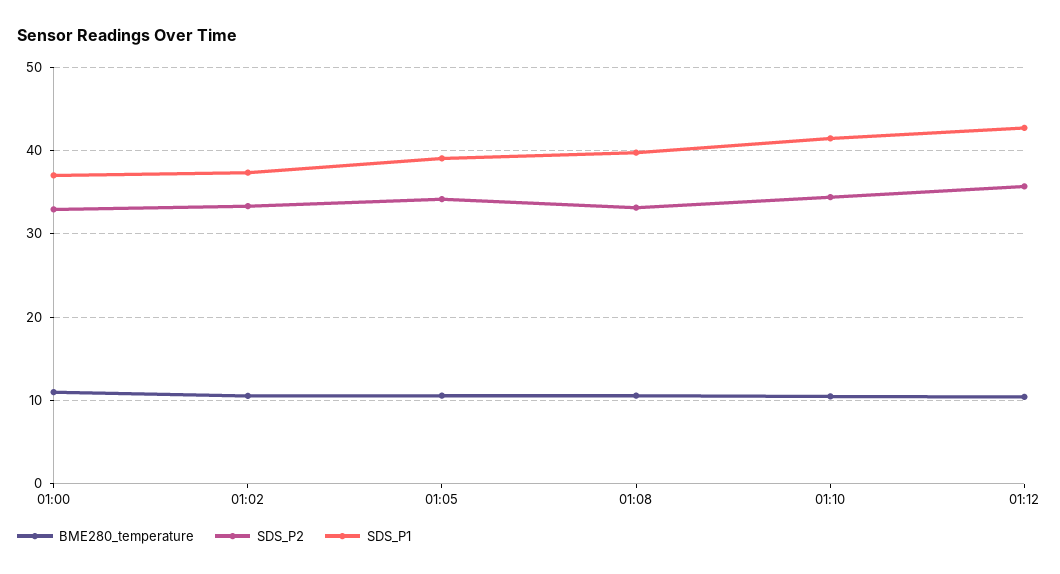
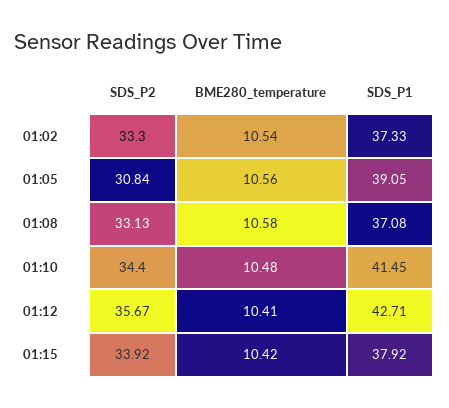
BME280_temperature, 01:00: 11 -> none
SDS_P2, 01:00: 33 -> none
SDS_P1, 01:00: 37 -> none
SDS_P2, 01:05: 34 -> 30.84
SDS_P1, 01:08: 40 -> 37.08
SDS_P2, 01:15: none -> 33.92
BME280_temperature, 01:15: none -> 10.42
SDS_P1, 01:15: none -> 37.92

